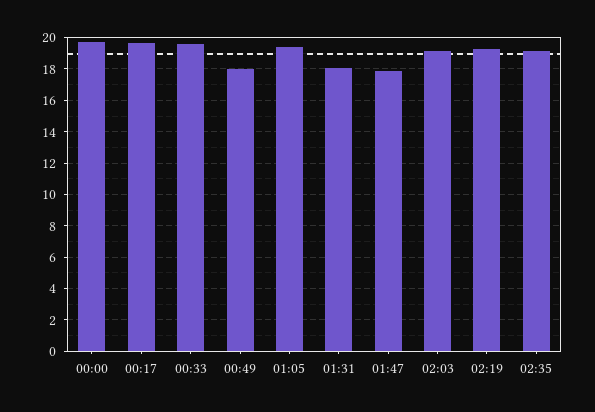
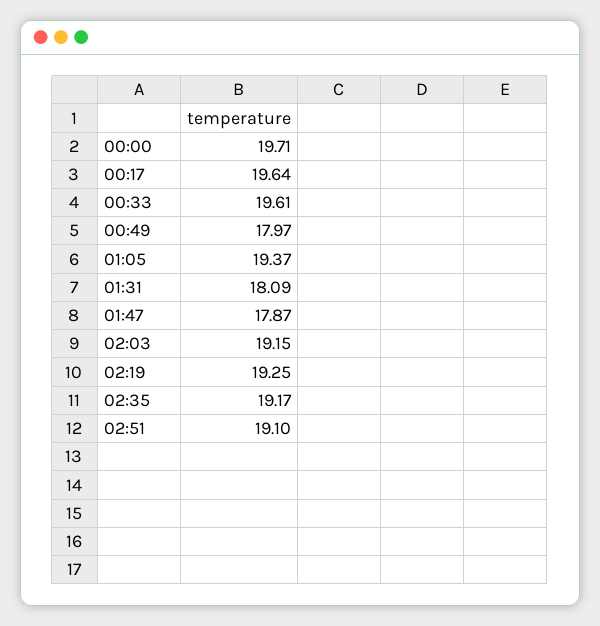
02:51: none -> 19.1

